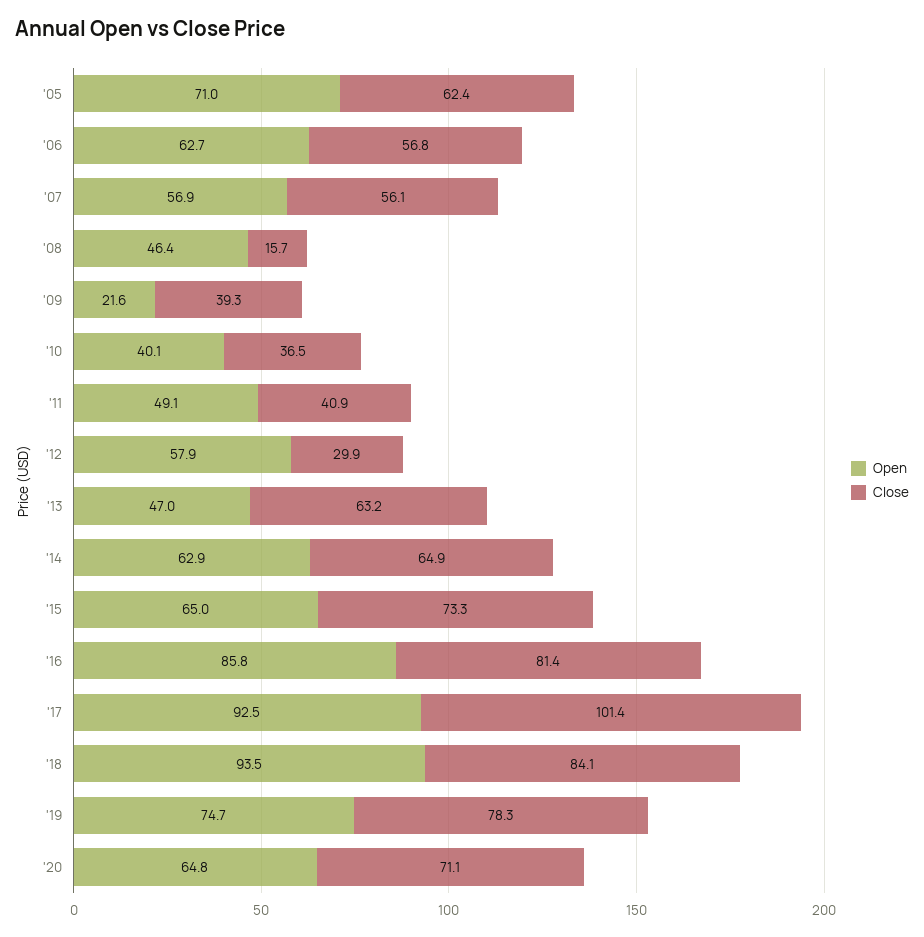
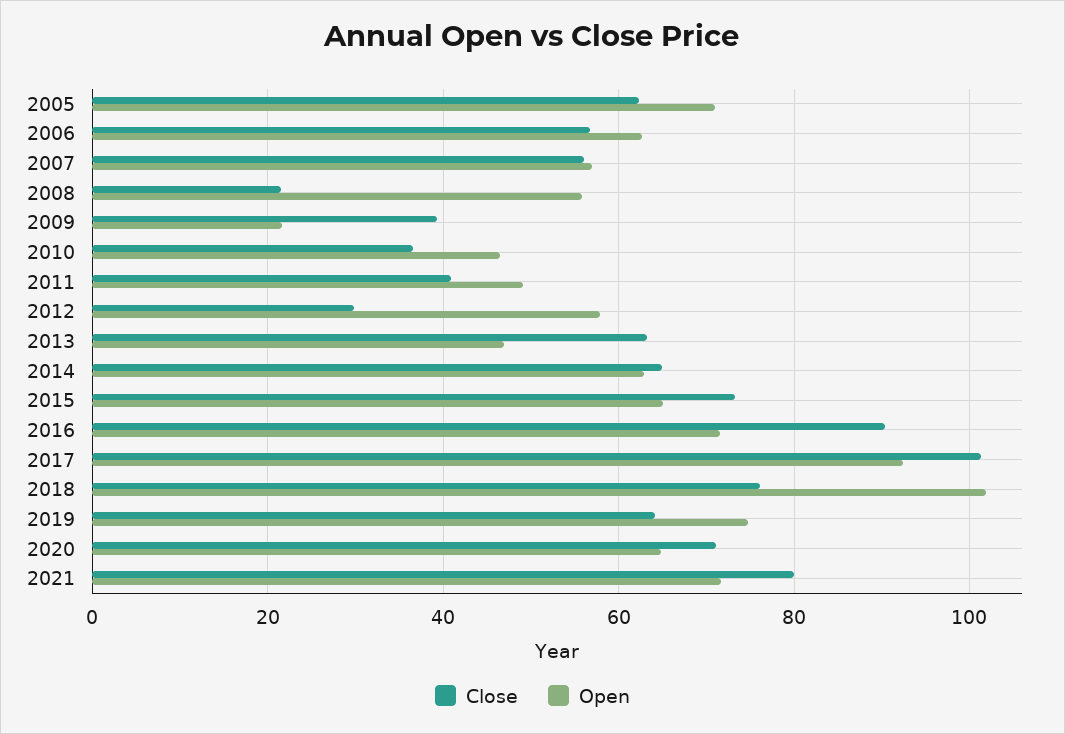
Open, '08: 46.4 -> 56
Close, '08: 15.7 -> 22
Open, '10: 40.1 -> 46
Open, '16: 85.8 -> 72
Close, '16: 81.4 -> 90
Open, '18: 93.5 -> 102
Close, '18: 84.1 -> 76
Close, '19: 78.3 -> 64
Close, 2021: none -> 80
Open, 2021: none -> 72

